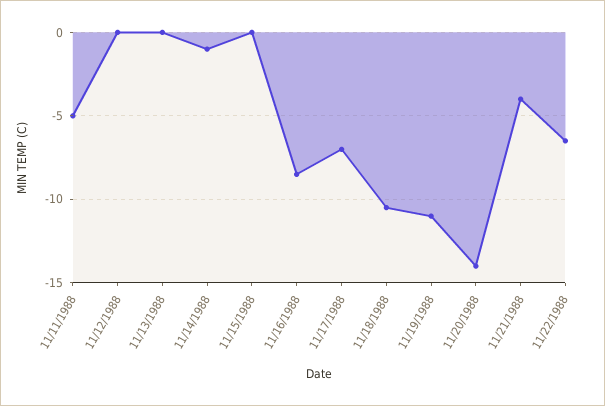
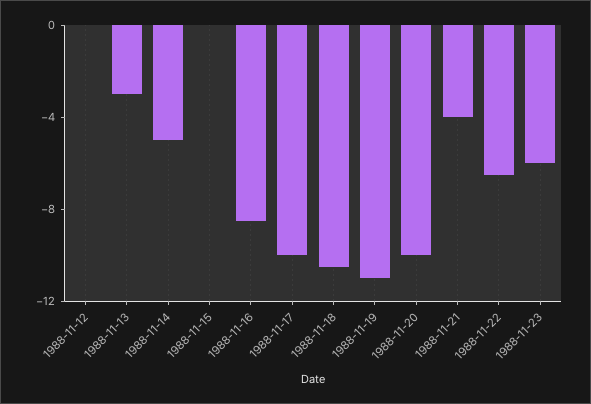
11/11/1988: -5 -> none
11/13/1988: 0 -> -3
11/14/1988: -1 -> -5
11/17/1988: -7 -> -10
11/20/1988: -14 -> -10
1988-11-23: none -> -6

